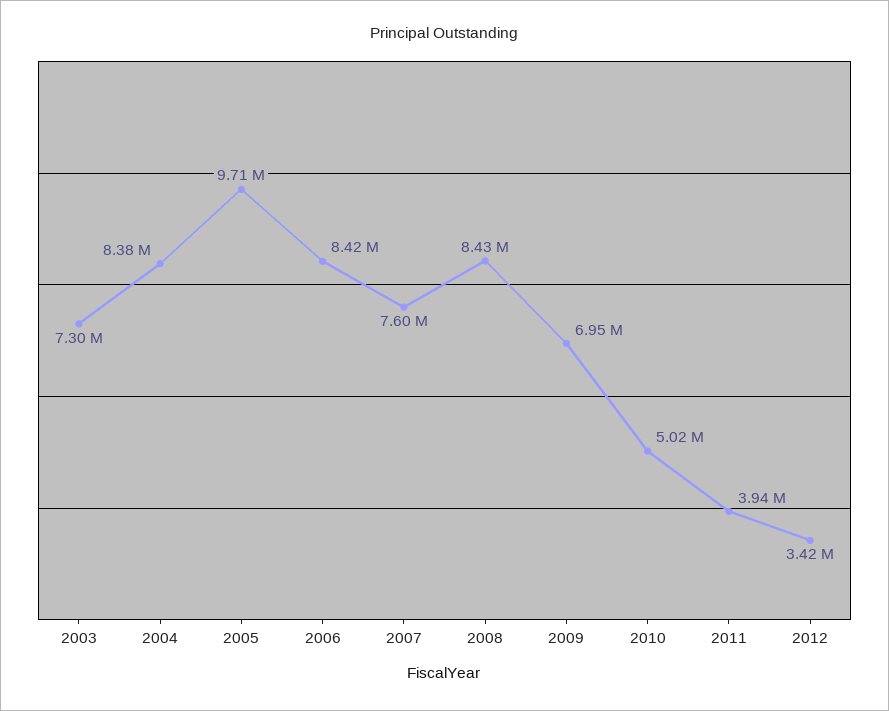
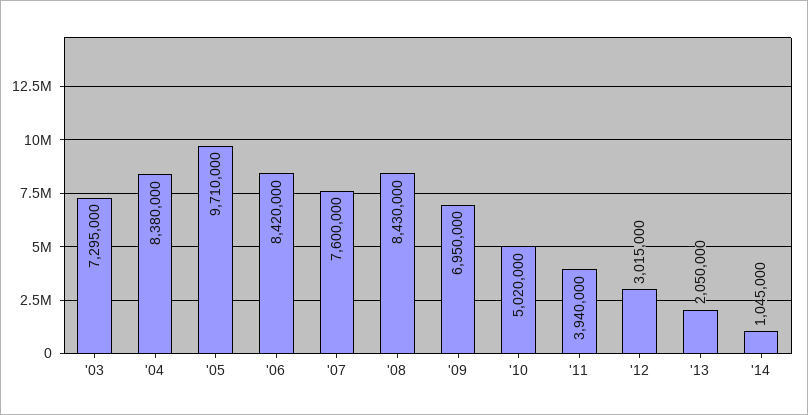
2012: 3420000 -> 3015000
'13: none -> 2050000
'14: none -> 1045000

